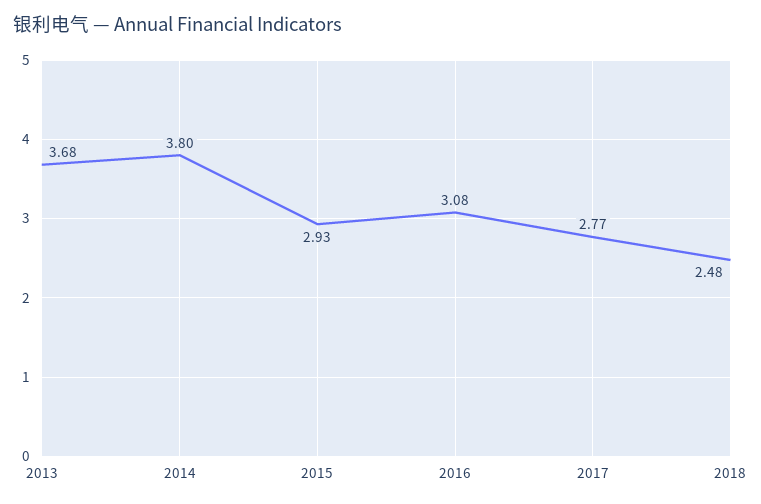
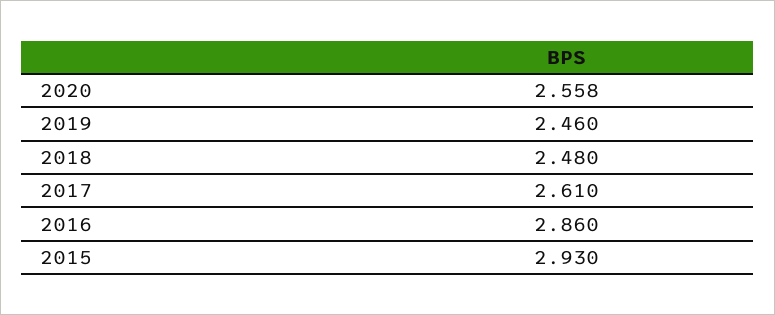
2013: 3.68 -> none
2014: 3.8 -> none
2016: 3.08 -> 2.86
2017: 2.77 -> 2.61
2020: none -> 2.558
2019: none -> 2.46

